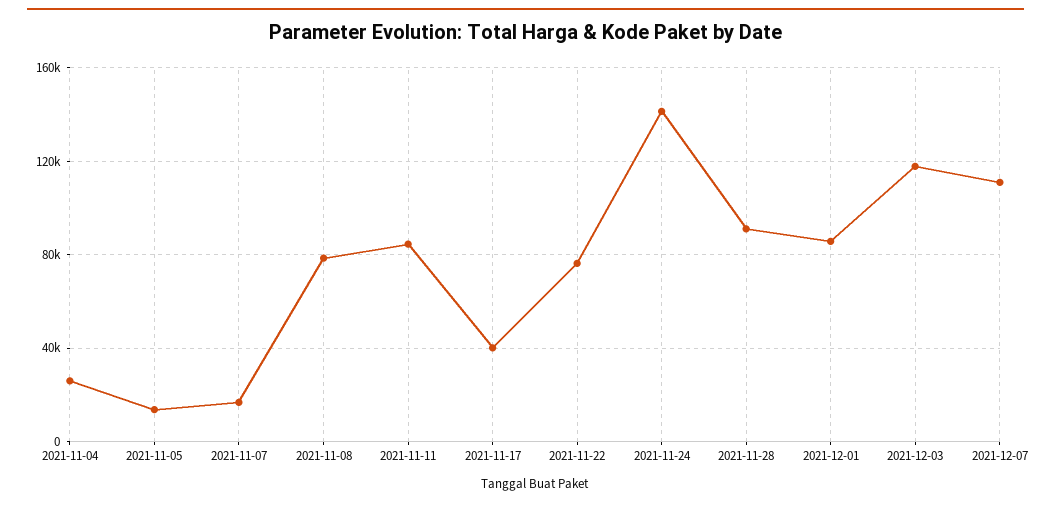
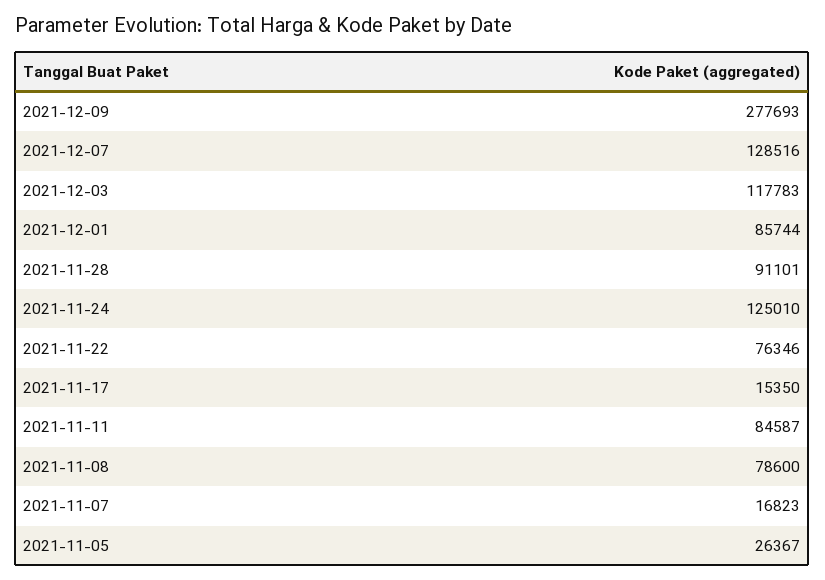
2021-11-04: 25000 -> none
2021-11-05: 15000 -> 26367
2021-11-17: 40000 -> 15350
2021-11-24: 140000 -> 125010
2021-12-07: 110000 -> 128516
2021-12-09: none -> 277693

